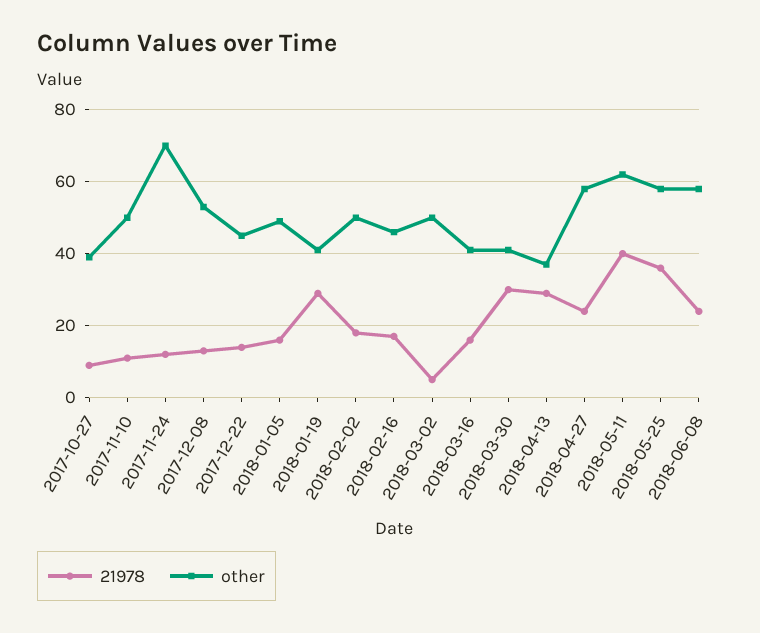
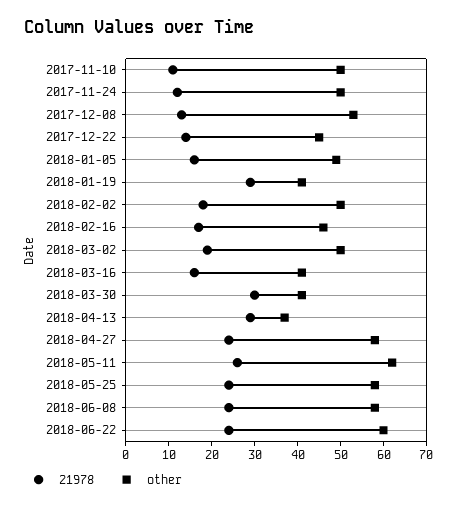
21978, 2017-10-27: 10 -> none
other, 2017-10-27: 40 -> none
other, 2017-11-24: 70 -> 50
21978, 2018-03-02: 5 -> 20
21978, 2018-05-11: 40 -> 25
21978, 2018-05-25: 35 -> 25
21978, 2018-06-22: none -> 25
other, 2018-06-22: none -> 60

